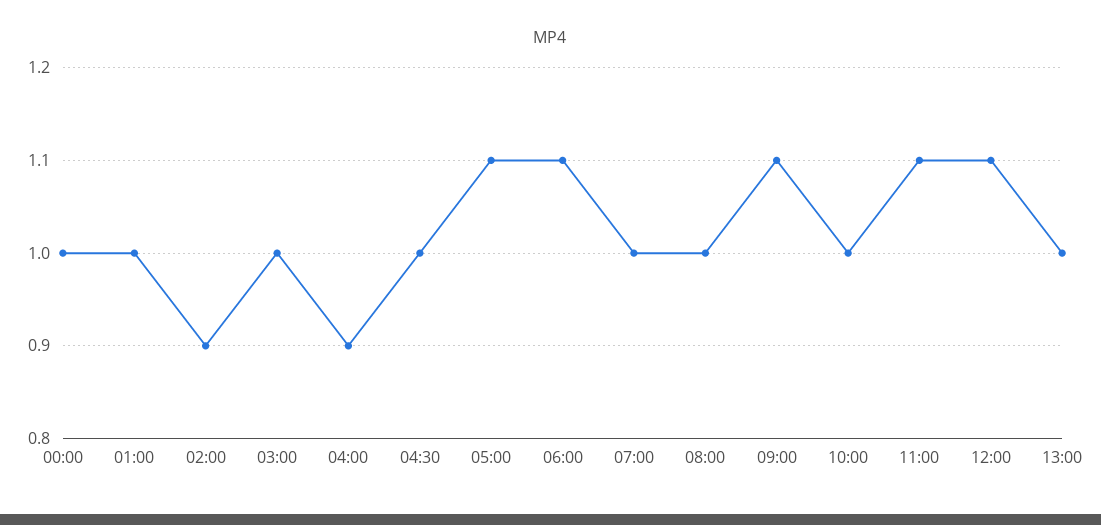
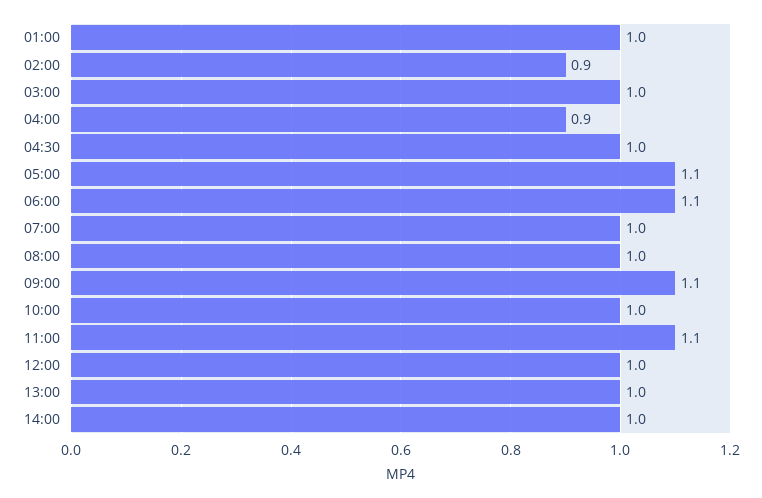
00:00: 1 -> none
12:00: 1.1 -> 1
14:00: none -> 1

